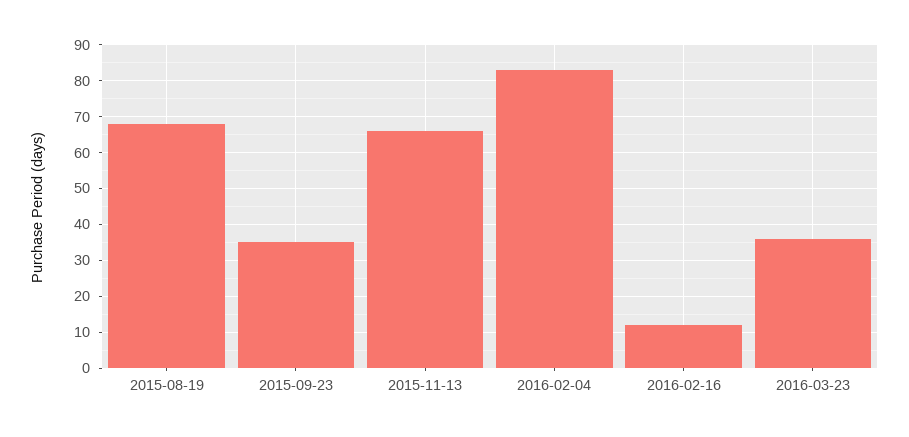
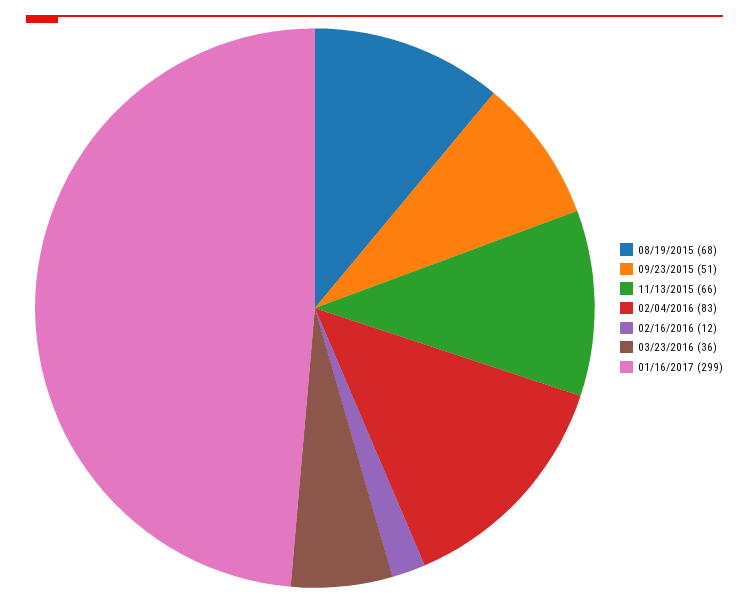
2015-09-23: 35 -> 51
01/16/2017: none -> 299

